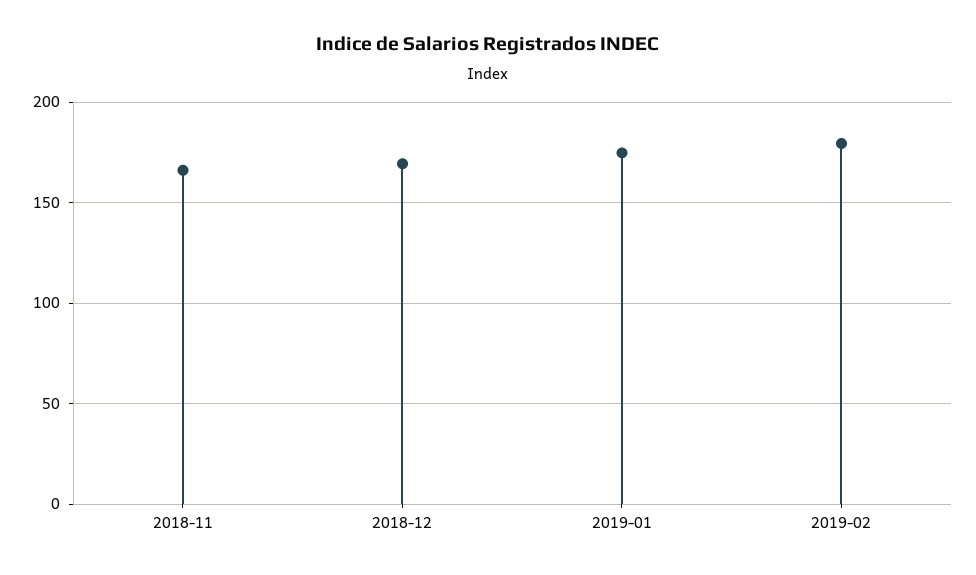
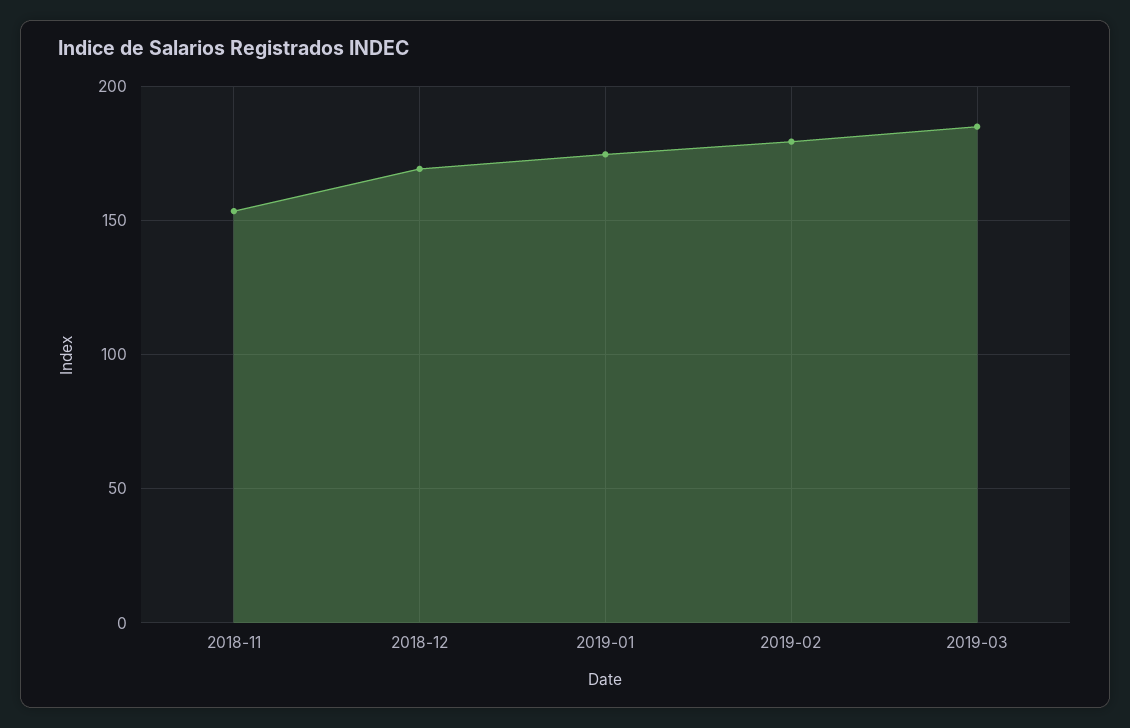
2018-11: 165 -> 155
2019-03: none -> 185

